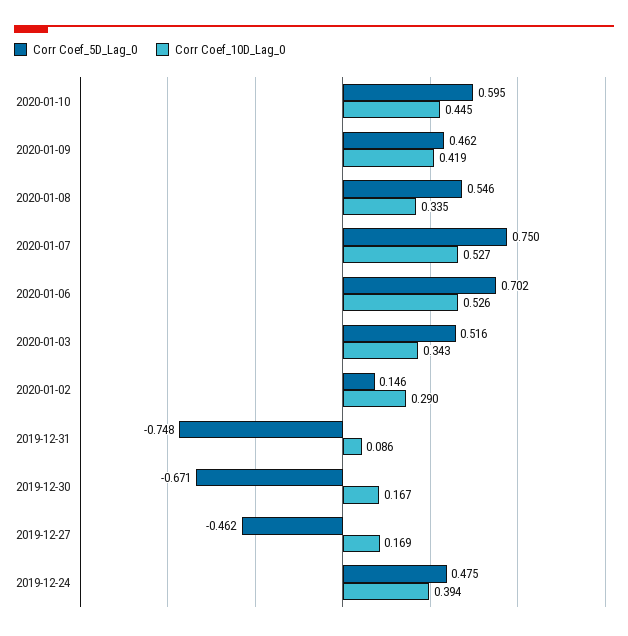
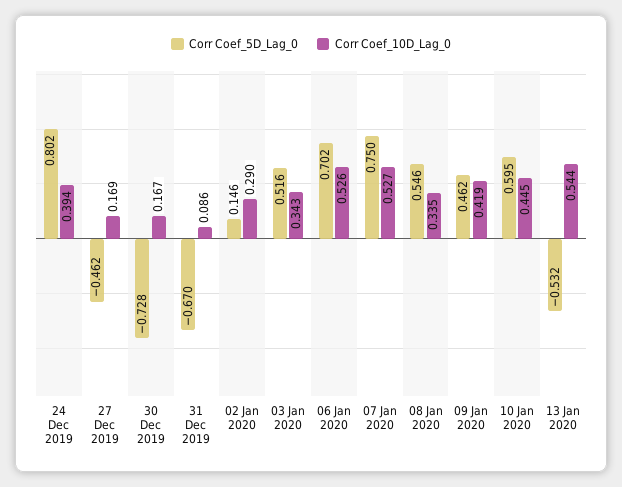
Corr Coef_5D_Lag_0, 2019-12-31: -0.748 -> -0.67
Corr Coef_5D_Lag_0, 2019-12-30: -0.671 -> -0.728
Corr Coef_5D_Lag_0, 2019-12-24: 0.475 -> 0.802
Corr Coef_5D_Lag_0, 13 Jan 2020: none -> -0.532
Corr Coef_10D_Lag_0, 13 Jan 2020: none -> 0.544

